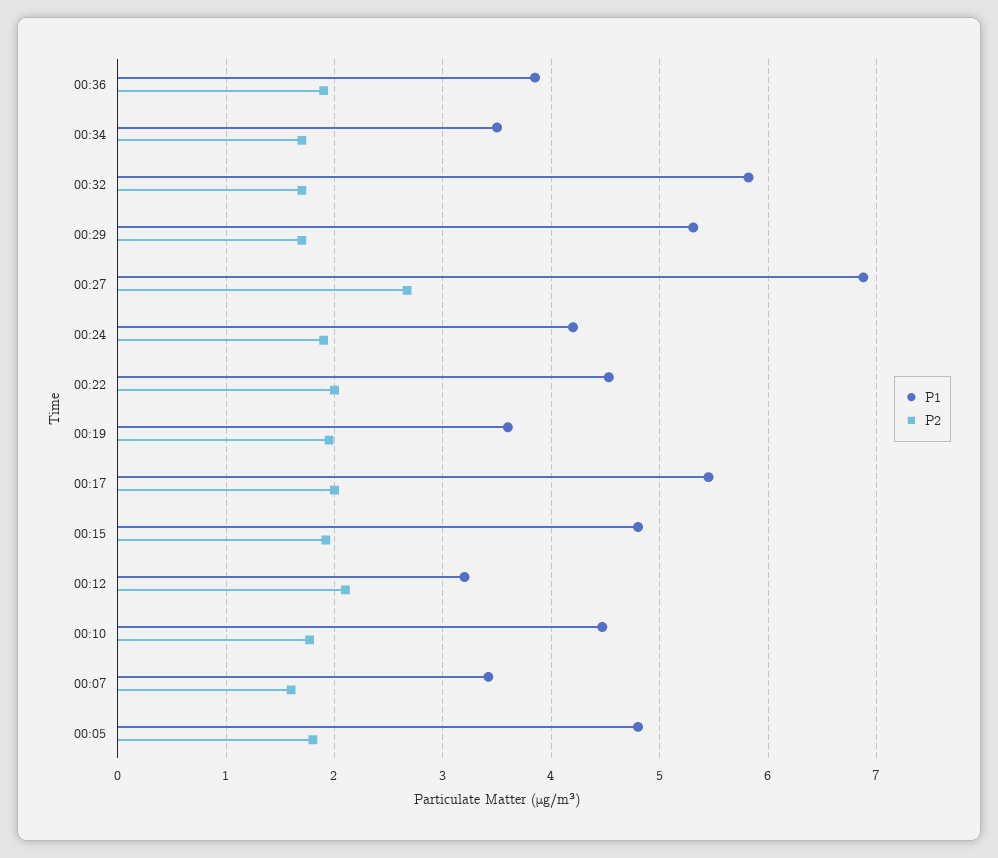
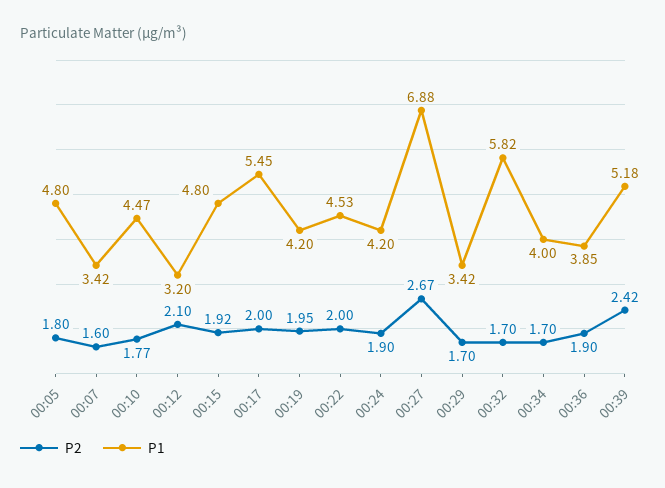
P1, 00:34: 3.5 -> 4
P1, 00:29: 5.3 -> 3.42
P1, 00:19: 3.6 -> 4.2
P2, 00:39: none -> 2.42
P1, 00:39: none -> 5.18

